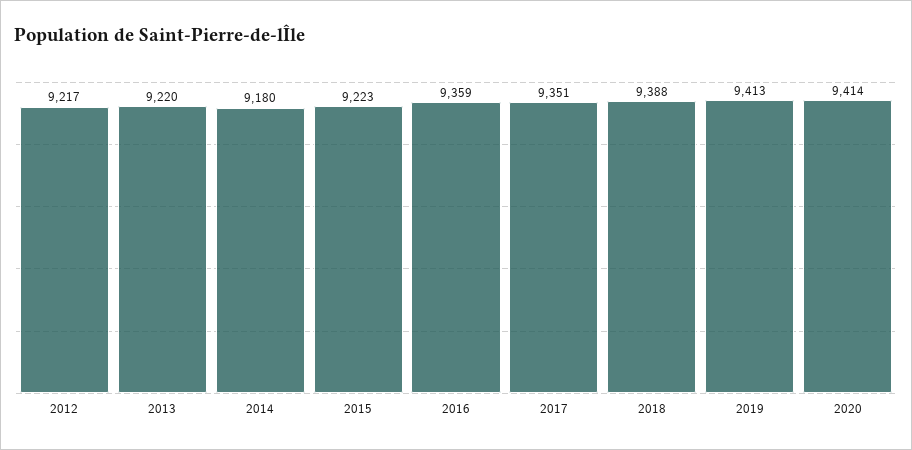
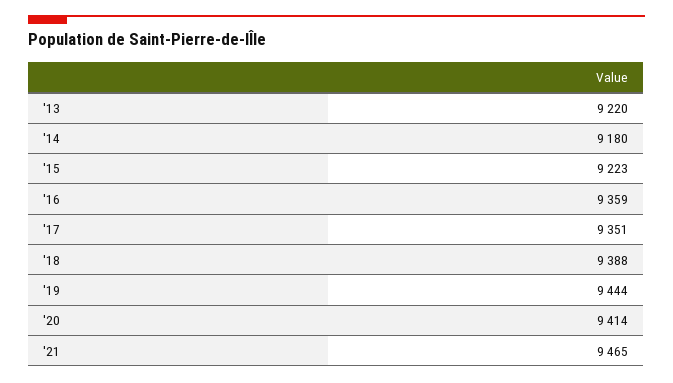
2012: 9217 -> none
2019: 9413 -> 9444
'21: none -> 9465

